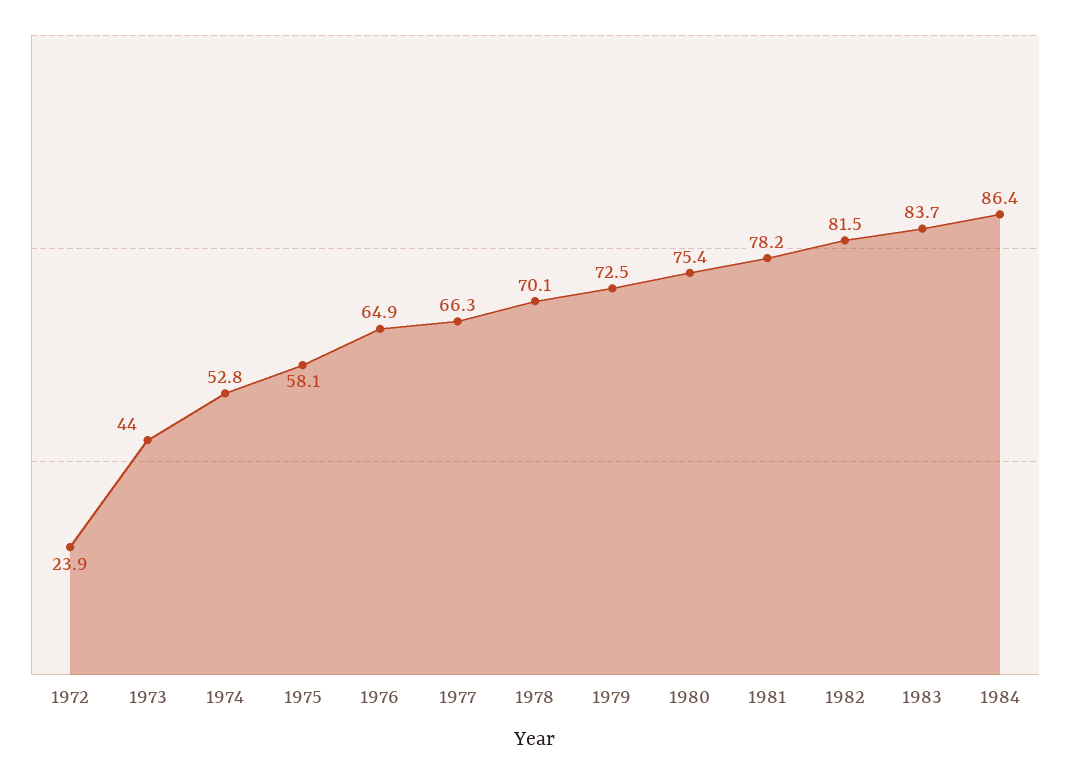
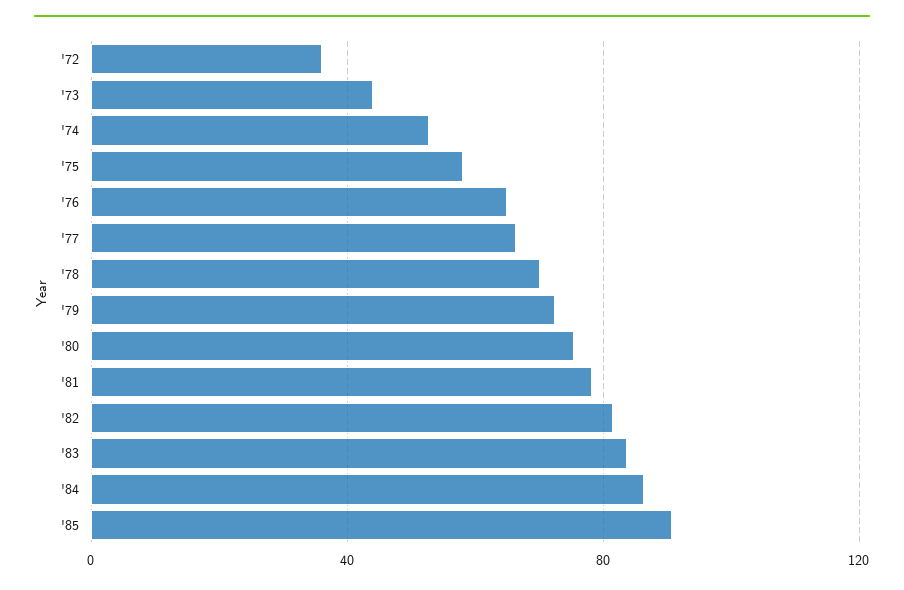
1972: 23.9 -> 35
'85: none -> 90

